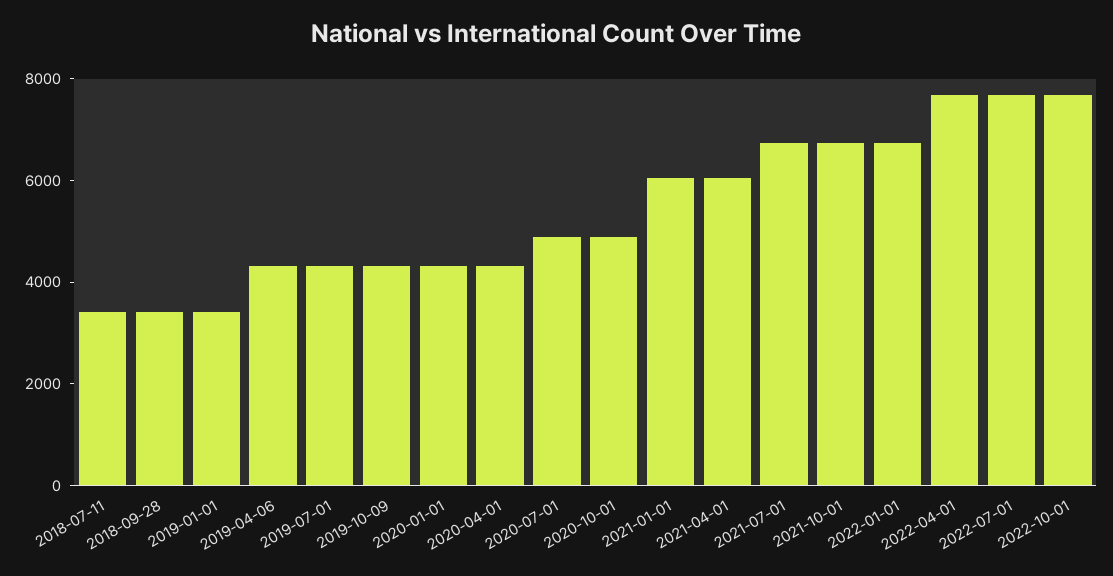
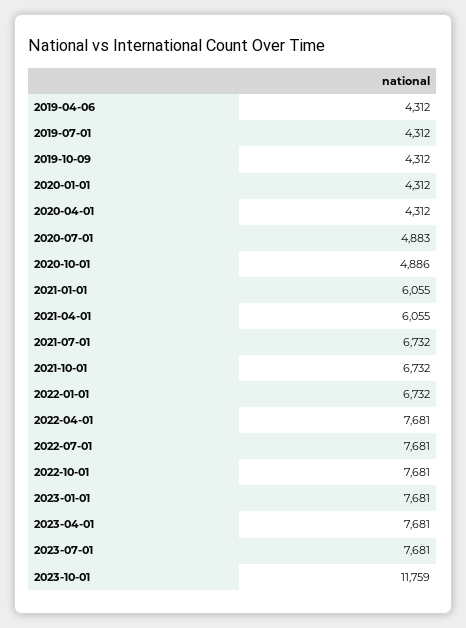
2018-07-11: 3500 -> none
2018-09-28: 3500 -> none
2019-01-01: 3500 -> none
2023-01-01: none -> 7681
2023-04-01: none -> 7681
2023-07-01: none -> 7681
2023-10-01: none -> 11759

